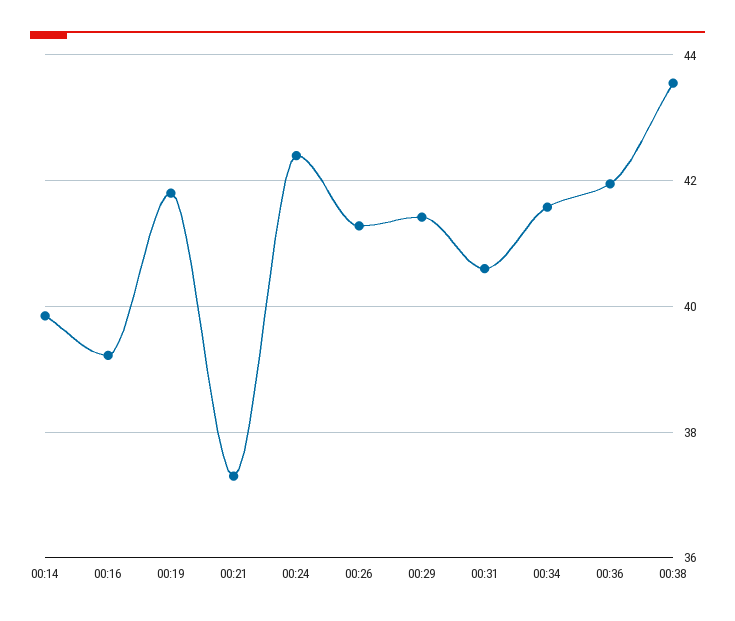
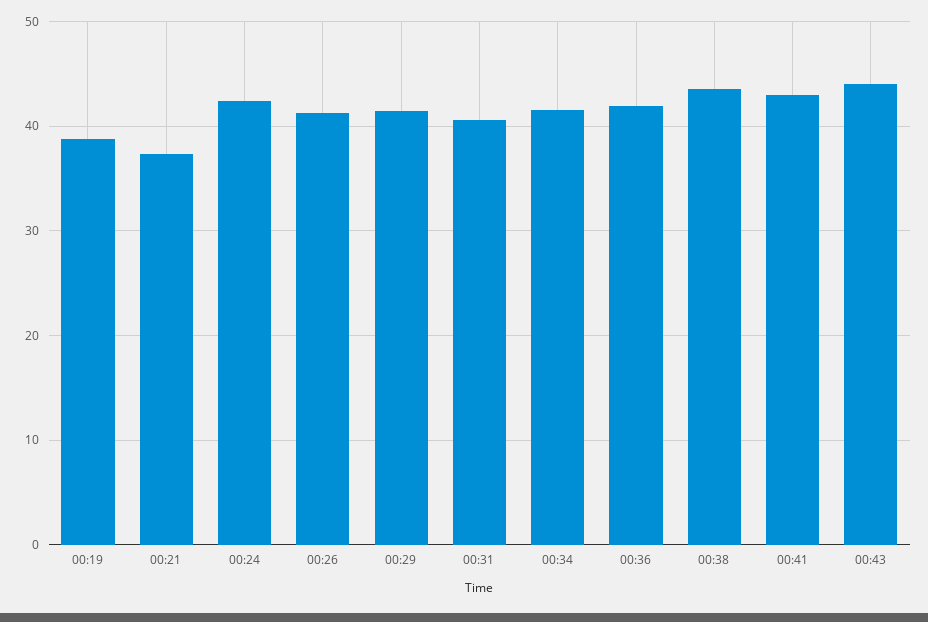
00:14: 39.8 -> none
00:16: 39.2 -> none
00:19: 41.8 -> 39
00:41: none -> 43
00:43: none -> 44

